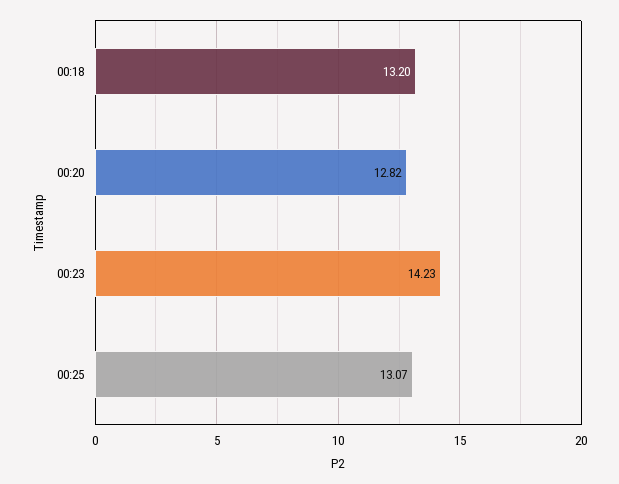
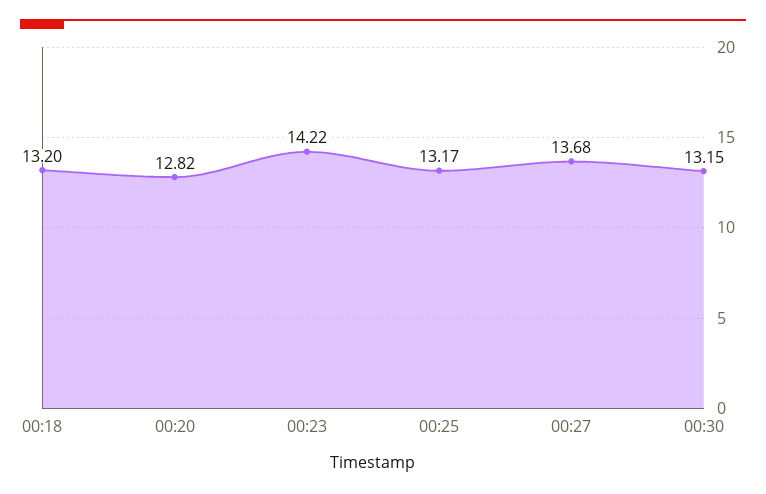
00:23: 14.23 -> 14.22
00:25: 13.07 -> 13.17
00:27: none -> 13.68
00:30: none -> 13.15

